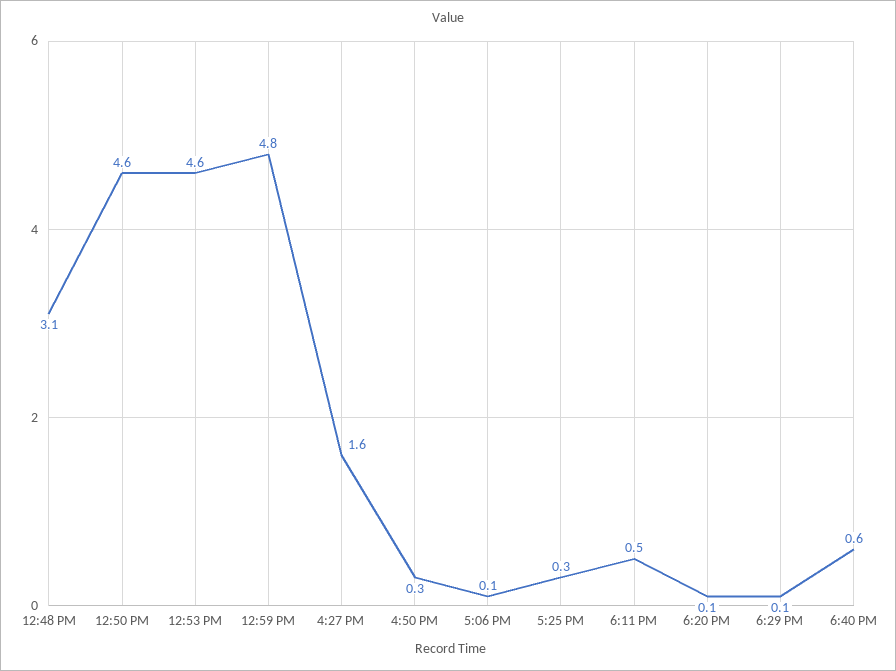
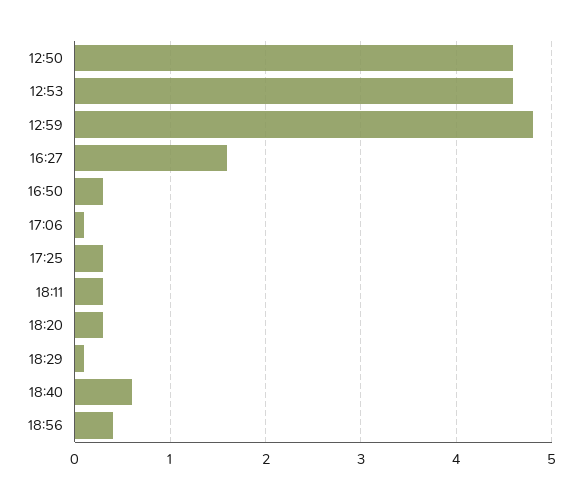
12:48 PM: 3.1 -> none
6:11 PM: 0.5 -> 0.3
6:20 PM: 0.1 -> 0.3
18:56: none -> 0.4

